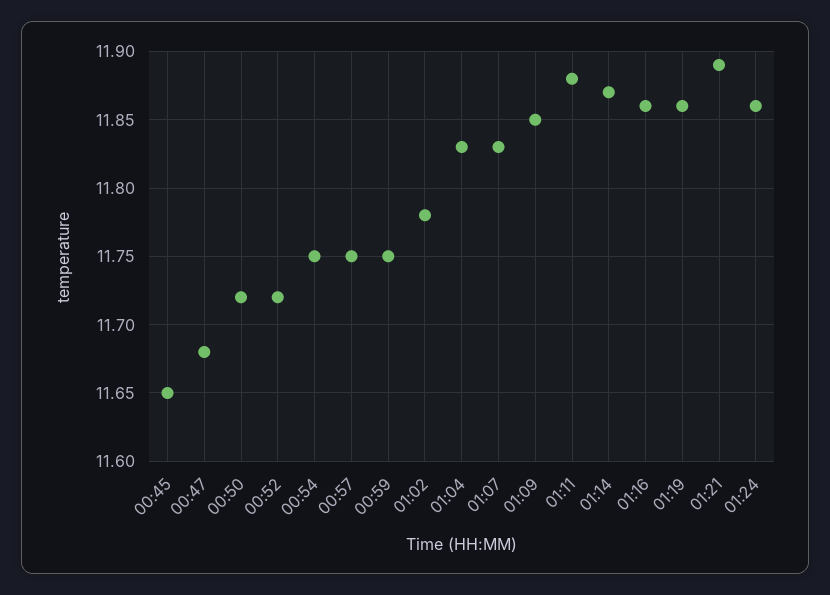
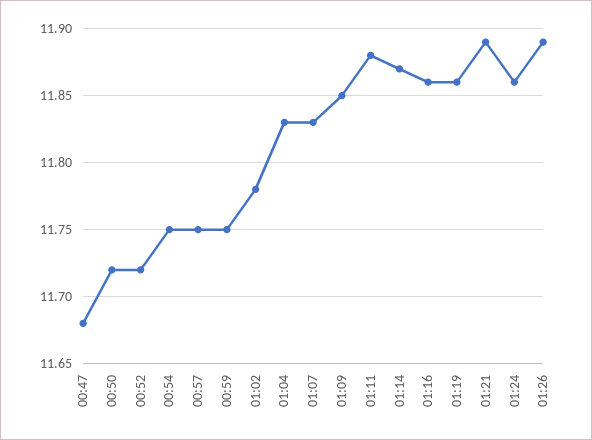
00:45: 11.65 -> none
01:26: none -> 11.89

